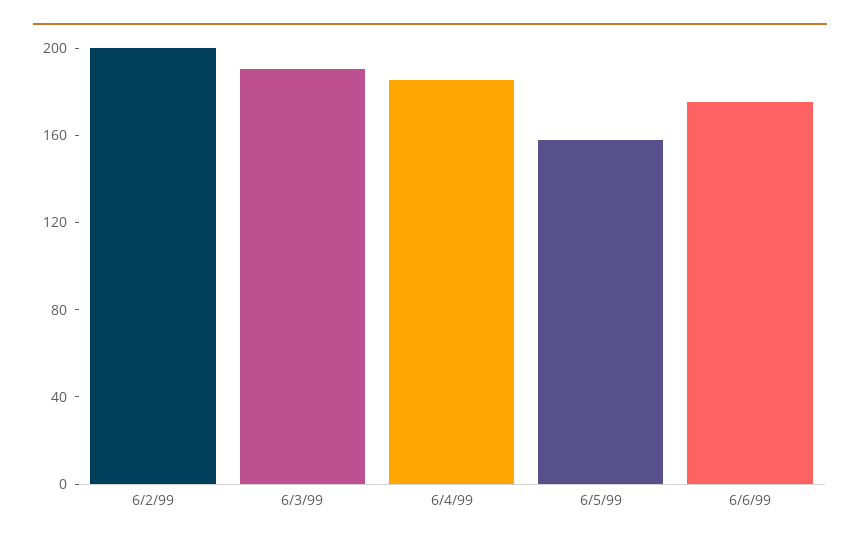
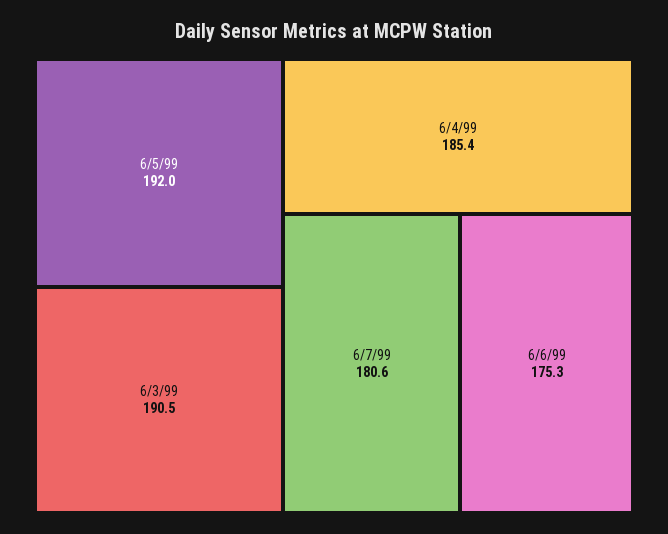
6/2/99: 200 -> none
6/5/99: 160 -> 192
6/7/99: none -> 180.6

